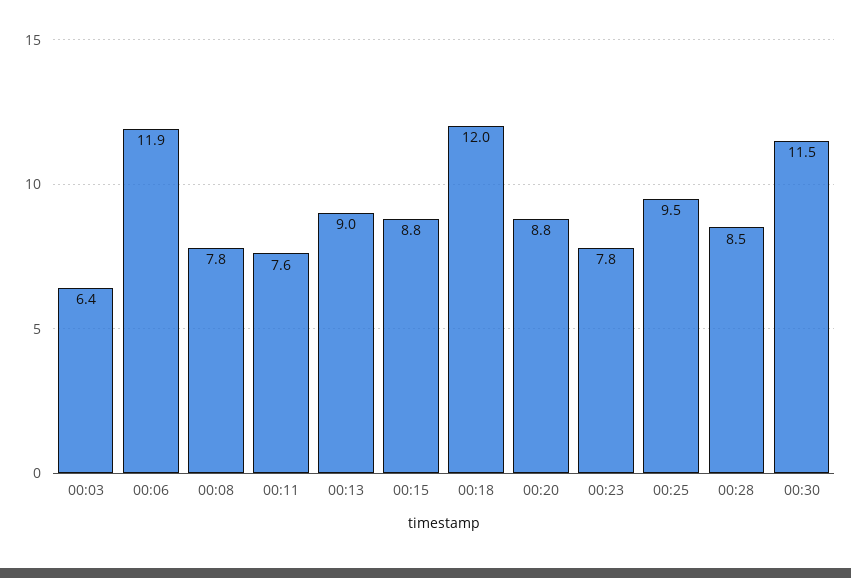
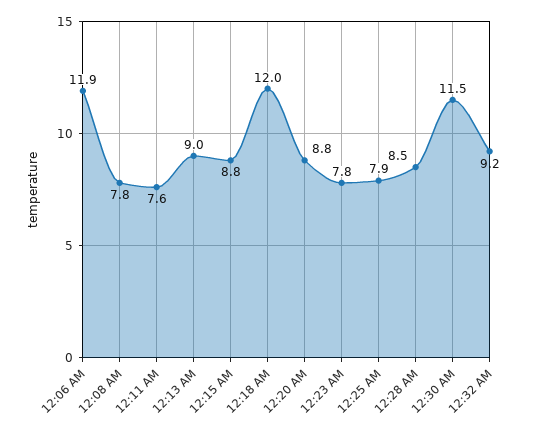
00:03: 6.4 -> none
00:25: 9.5 -> 7.9
12:32 AM: none -> 9.2

